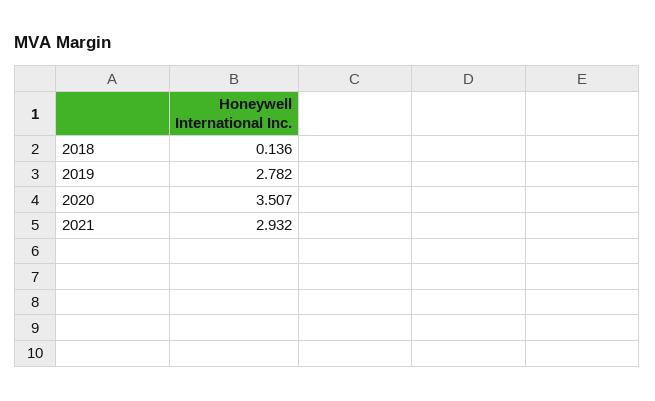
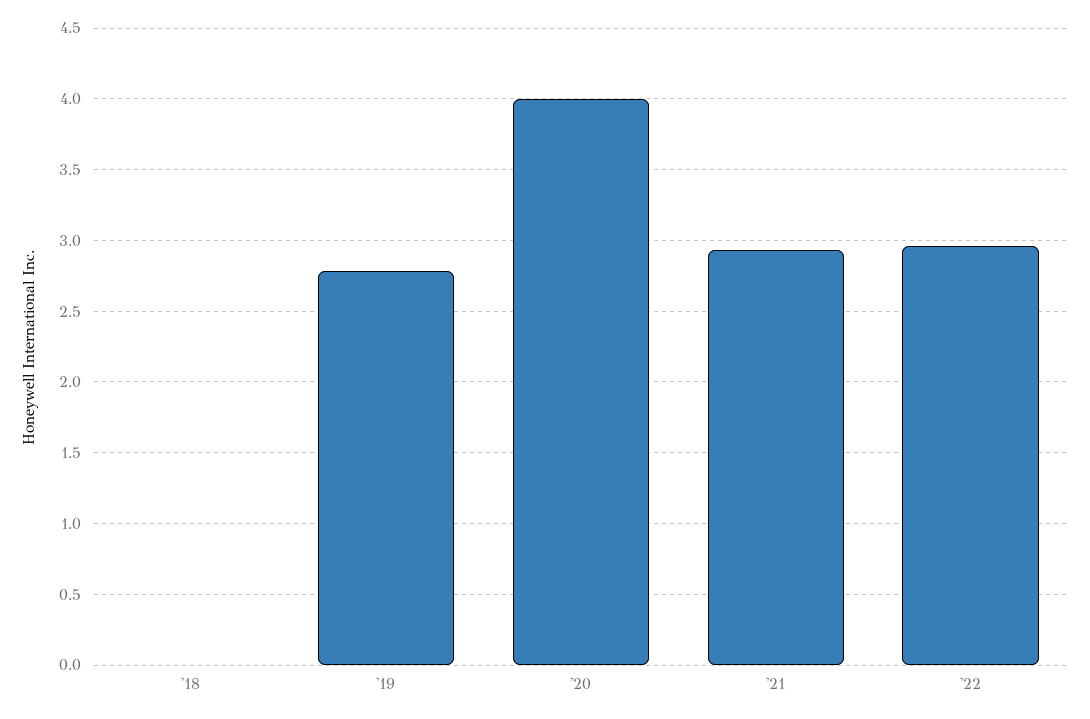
2018: 0.136 -> 0
2020: 3.507 -> 4
'22: none -> 2.95

